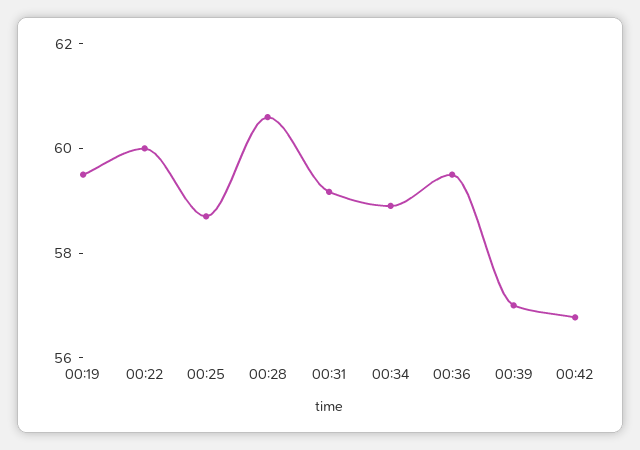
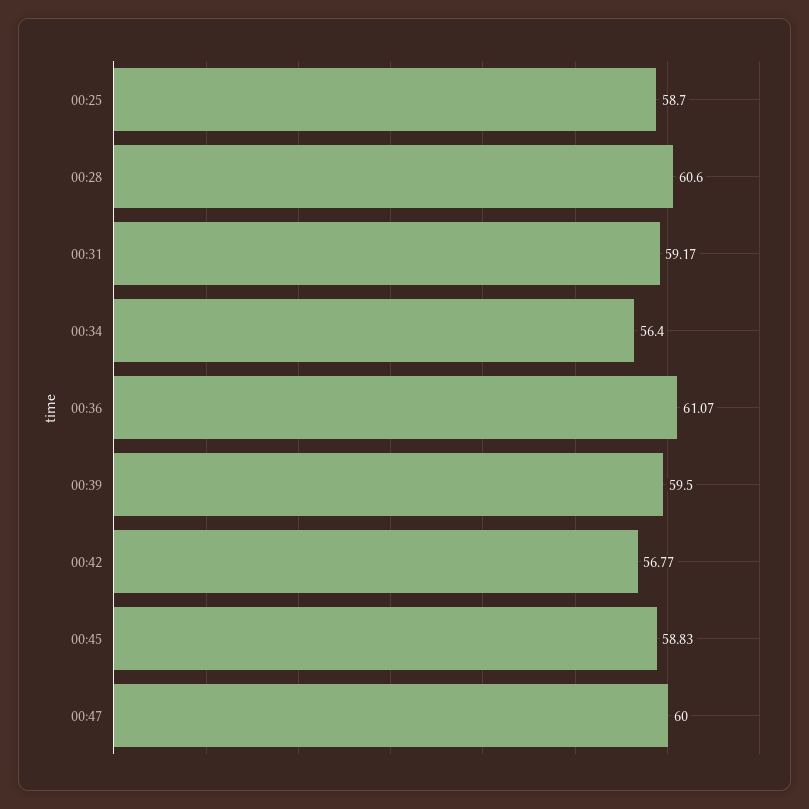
00:19: 59.5 -> none
00:22: 60 -> none
00:34: 59 -> 56.4
00:36: 59.5 -> 61.07
00:39: 57 -> 59.5
00:45: none -> 58.83
00:47: none -> 60

